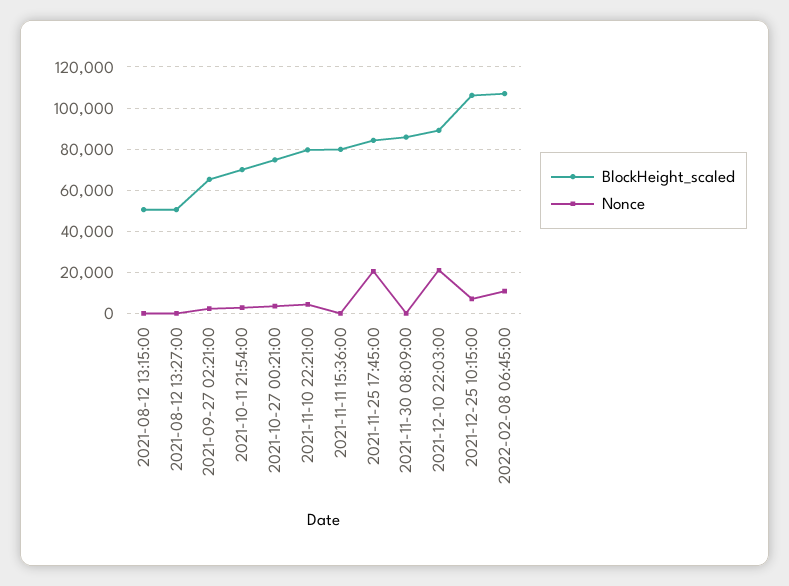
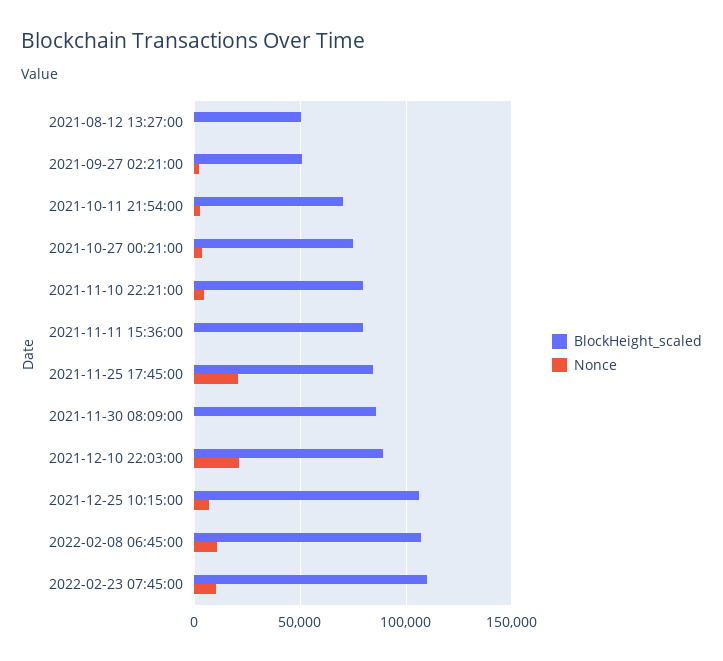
BlockHeight_scaled, 2021-08-12 13:15:00: 50000 -> none
Nonce, 2021-08-12 13:15:00: 0 -> none
BlockHeight_scaled, 2021-09-27 02:21:00: 65000 -> 50000
BlockHeight_scaled, 2022-02-23 07:45:00: none -> 110000
Nonce, 2022-02-23 07:45:00: none -> 10000

